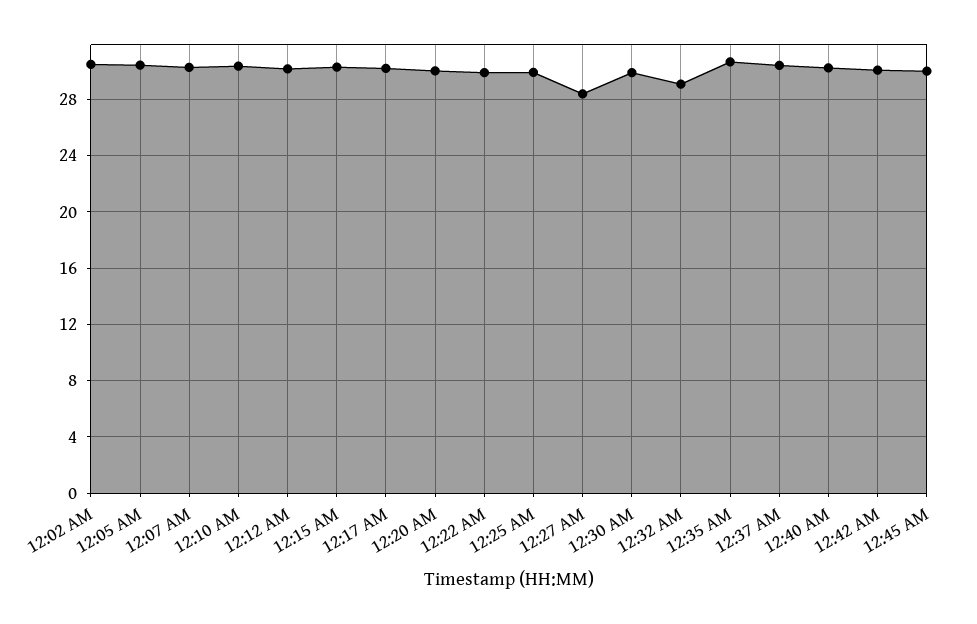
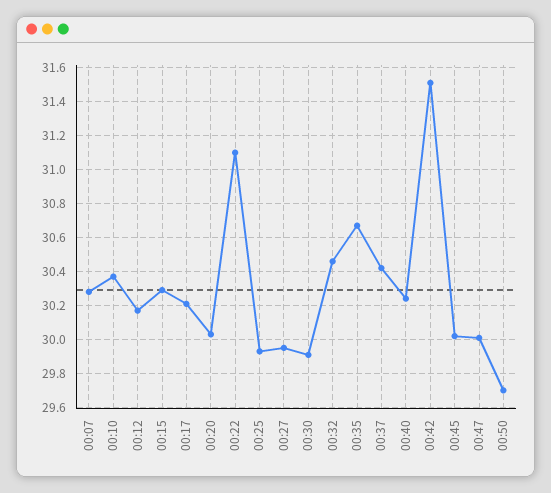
12:02 AM: 30.5 -> none
12:05 AM: 30.5 -> none
12:22 AM: 30 -> 31.1
12:27 AM: 28.5 -> 29.95
12:32 AM: 29 -> 30.45
12:42 AM: 30 -> 31.5
00:47: none -> 30
00:50: none -> 29.7

